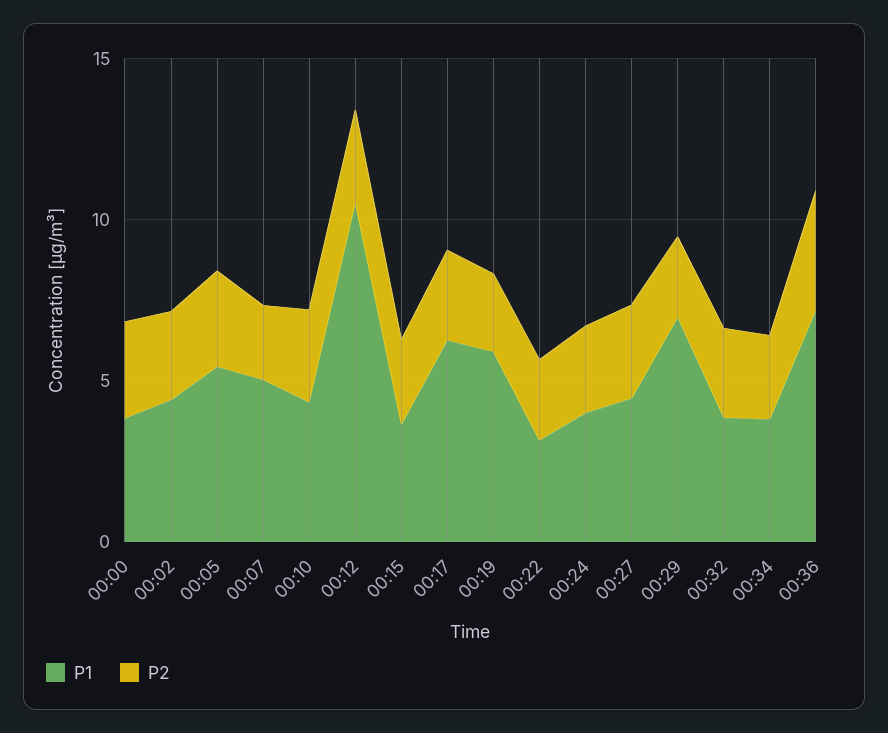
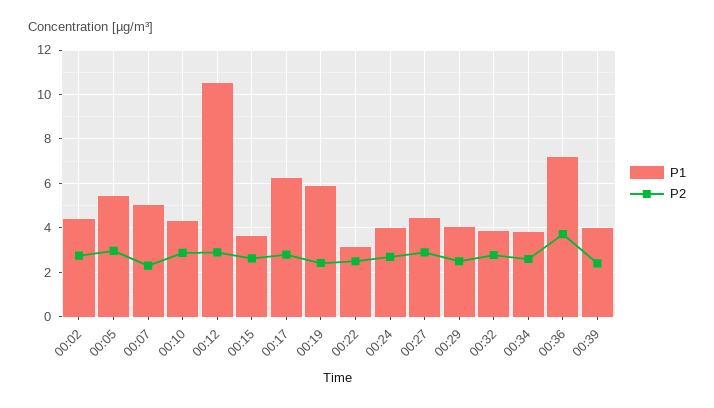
P1, 00:00: 4 -> none
P2, 00:00: 3 -> none
P1, 00:29: 7 -> 4
P1, 00:39: none -> 4
P2, 00:39: none -> 2.5

